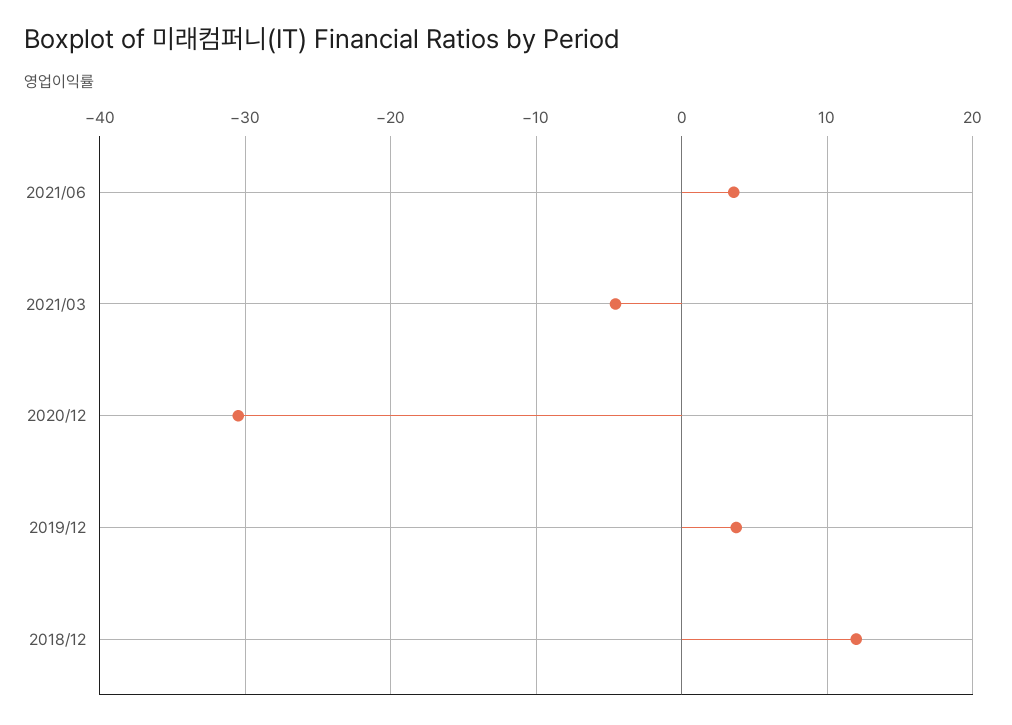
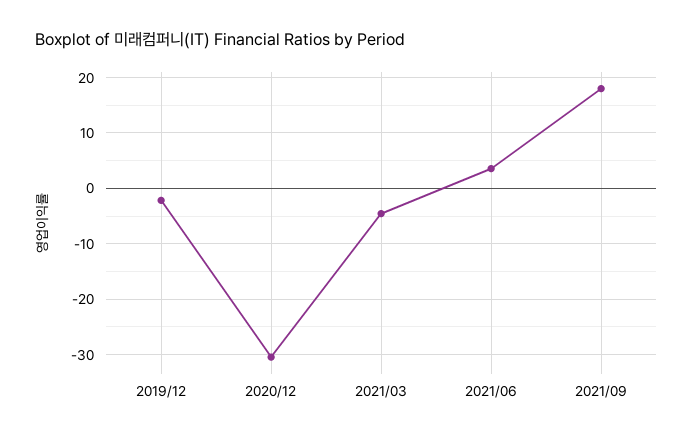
2019/12: 4 -> -2
2018/12: 12 -> none
2021/09: none -> 18

